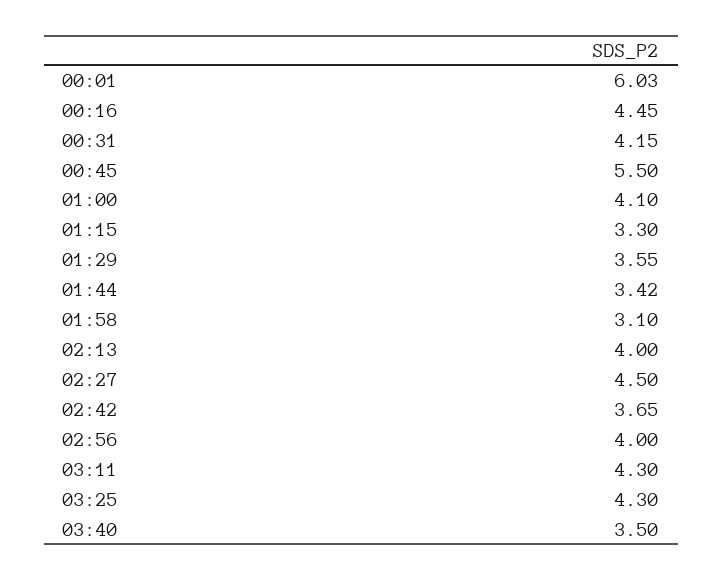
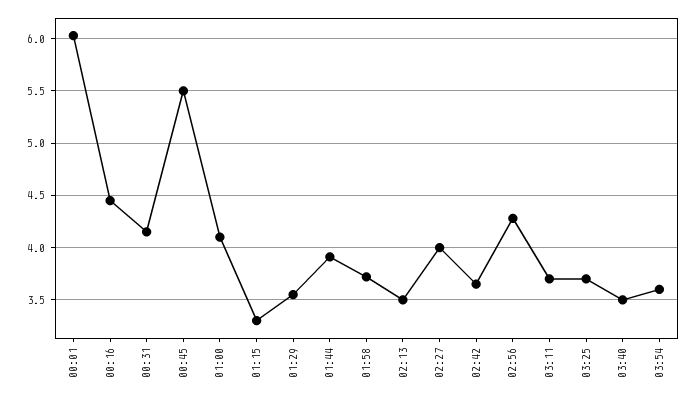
01:44: 3.42 -> 3.9
01:58: 3.1 -> 3.7
02:13: 4 -> 3.5
02:27: 4.5 -> 4
02:56: 4 -> 4.3
03:11: 4.3 -> 3.7
03:25: 4.3 -> 3.7
03:54: none -> 3.6

